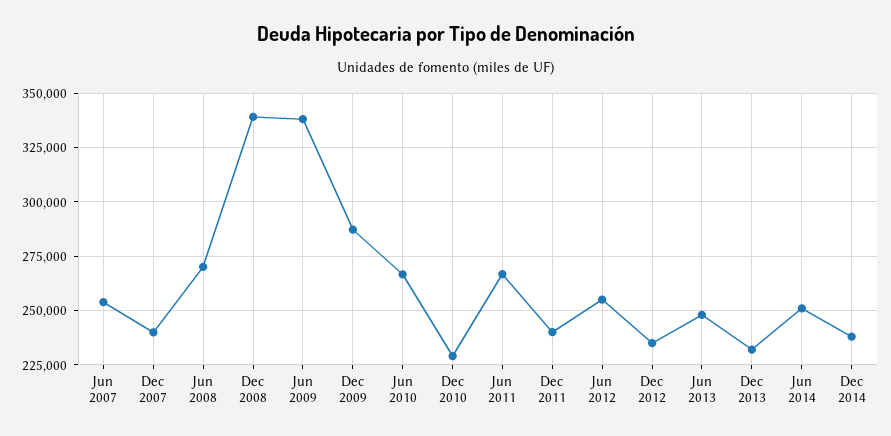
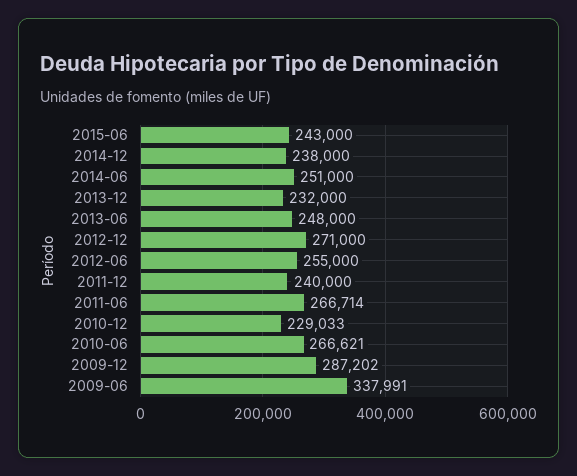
Jun 2007: 255000 -> none
Dec 2007: 240000 -> none
Jun 2008: 270000 -> none
Dec 2008: 340000 -> none
Dec 2012: 235000 -> 271000
2015-06: none -> 243000

